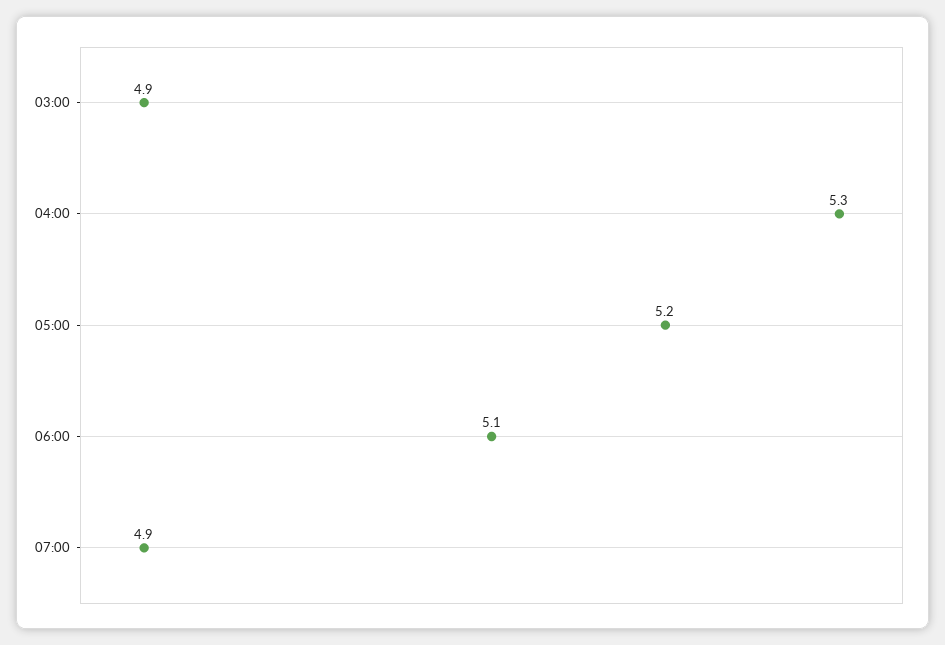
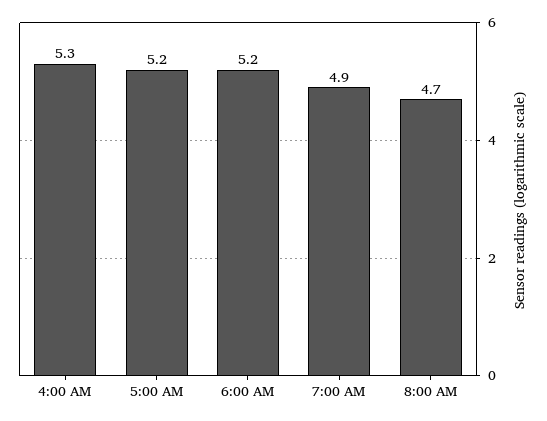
03:00: 4.9 -> none
06:00: 5.1 -> 5.2
8:00 AM: none -> 4.7

